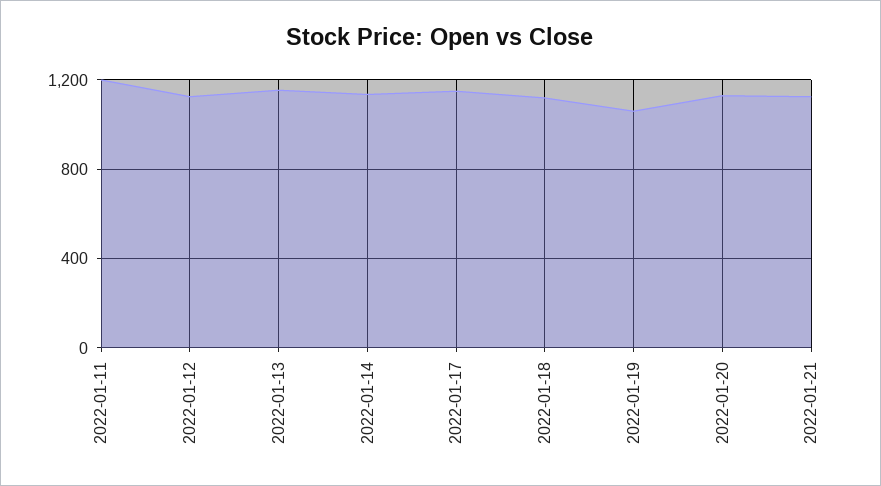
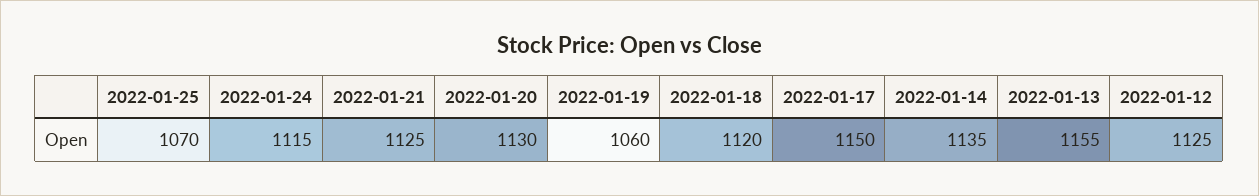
2022-01-11: 1200 -> none
2022-01-25: none -> 1070
2022-01-24: none -> 1115

